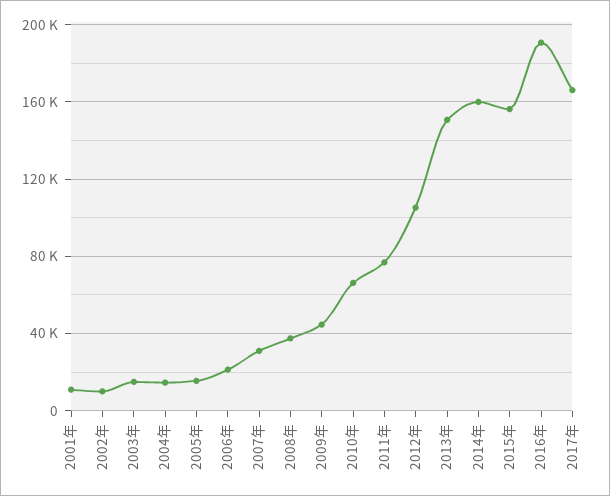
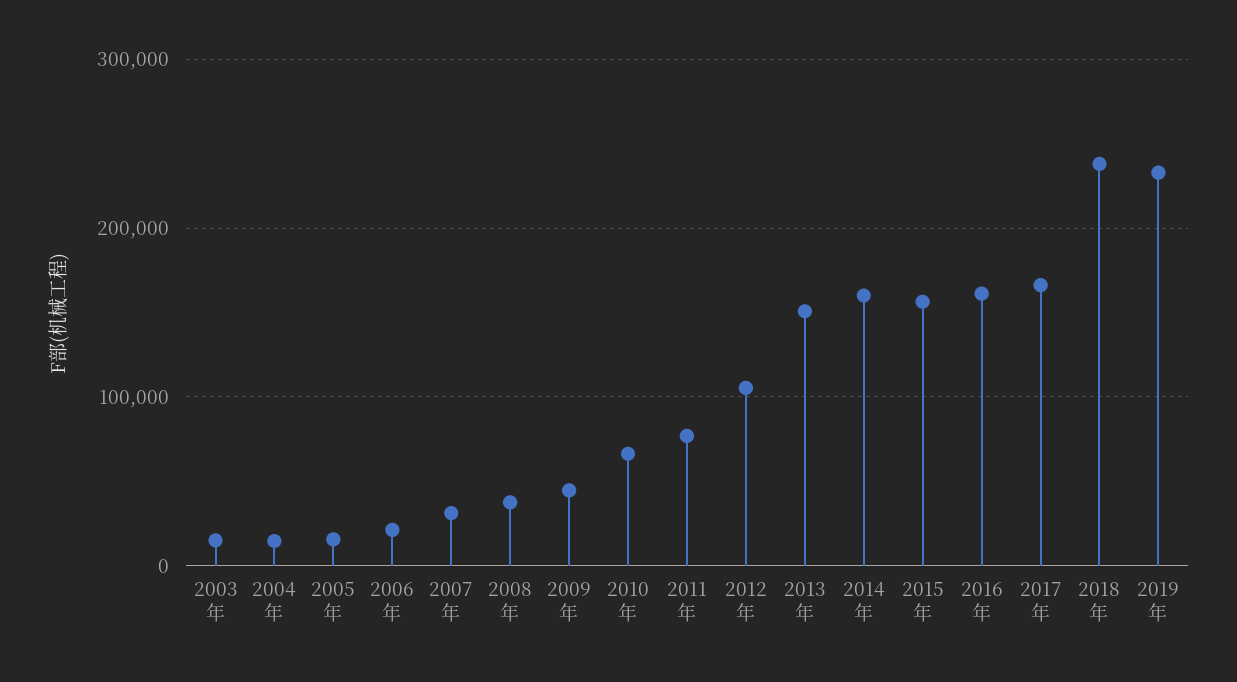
2001年: 10000 -> none
2002年: 10000 -> none
2016年: 190000 -> 160000
2018年: none -> 240000
2019年: none -> 230000

